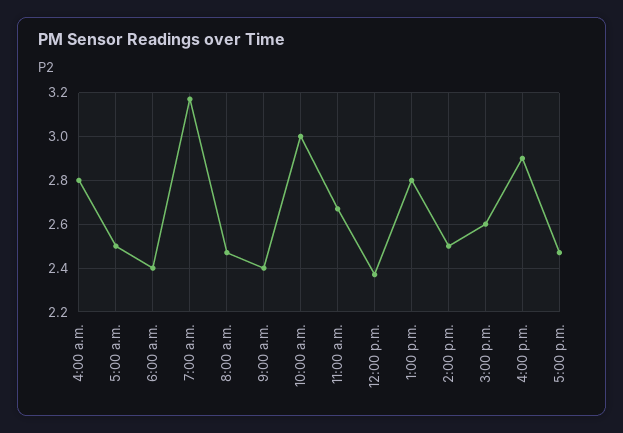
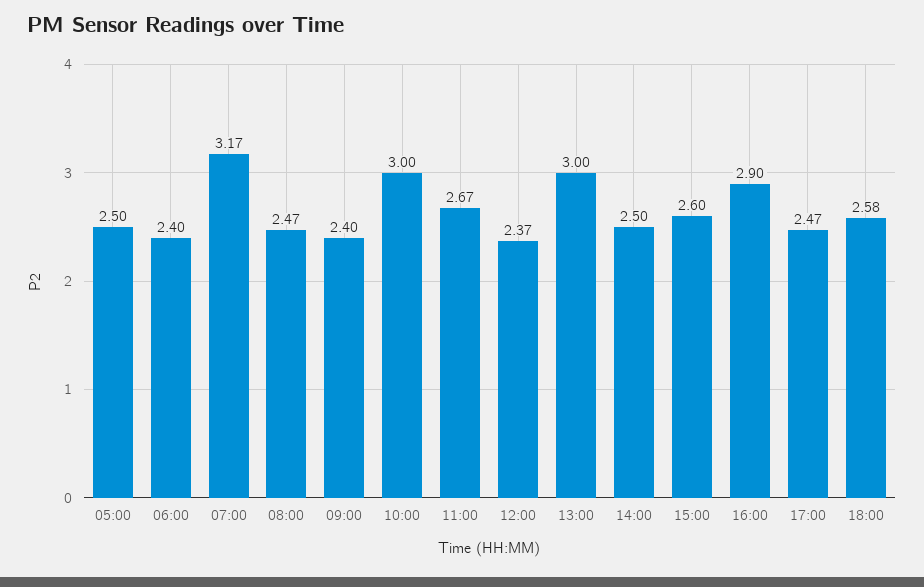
4:00 a.m.: 2.8 -> none
1:00 p.m.: 2.8 -> 3
18:00: none -> 2.58

